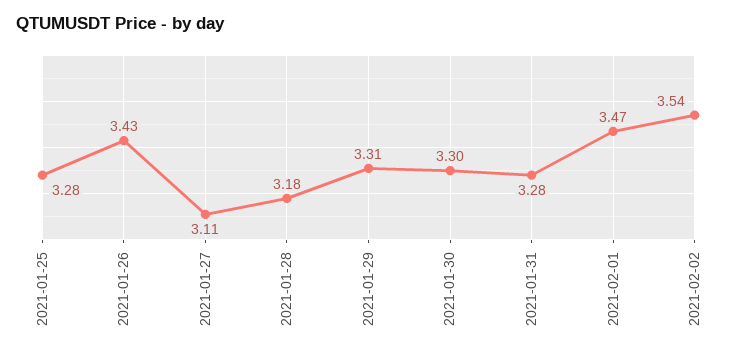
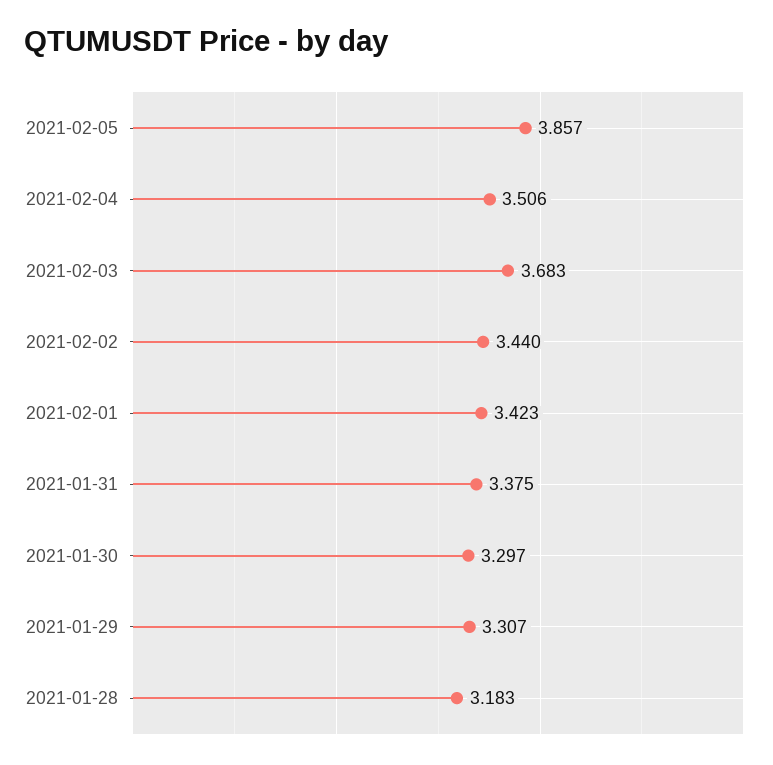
2021-01-25: 3.28 -> none
2021-01-26: 3.43 -> none
2021-01-27: 3.11 -> none
2021-01-31: 3.28 -> 3.375
2021-02-01: 3.47 -> 3.423
2021-02-02: 3.54 -> 3.44
2021-02-05: none -> 3.857
2021-02-04: none -> 3.506
2021-02-03: none -> 3.683

